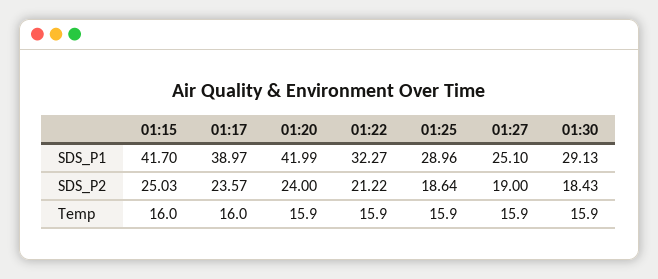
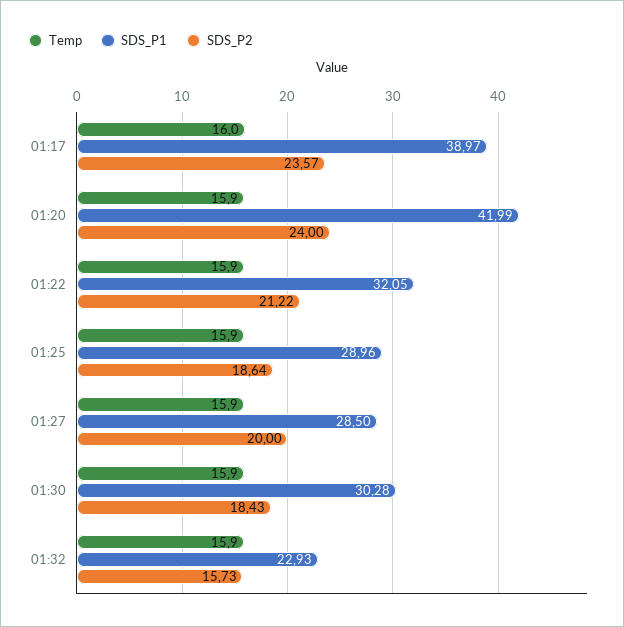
SDS_P1, 01:15: 41.7 -> none
SDS_P1, 01:22: 32.27 -> 32.05
SDS_P1, 01:27: 25.1 -> 28.5
SDS_P1, 01:30: 29.13 -> 30.28
SDS_P2, 01:15: 25.03 -> none
SDS_P2, 01:27: 19 -> 20
Temp, 01:15: 16 -> none
Temp, 01:32: none -> 15.9
SDS_P1, 01:32: none -> 22.93
SDS_P2, 01:32: none -> 15.73

